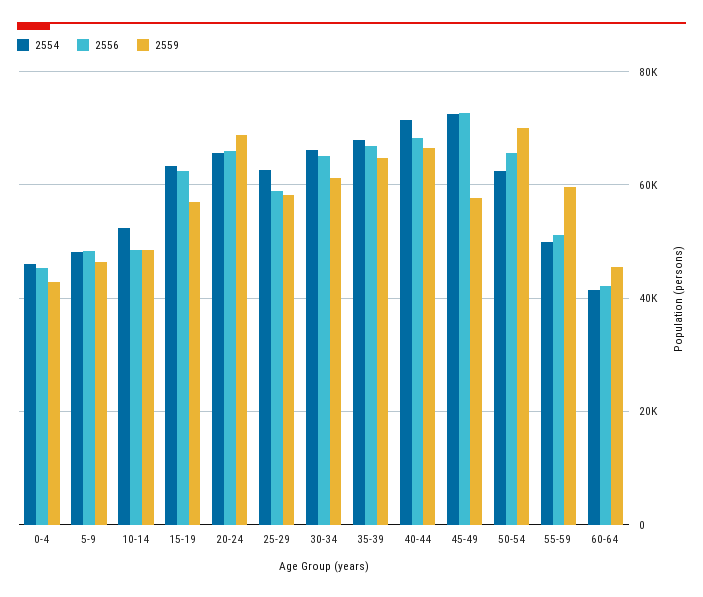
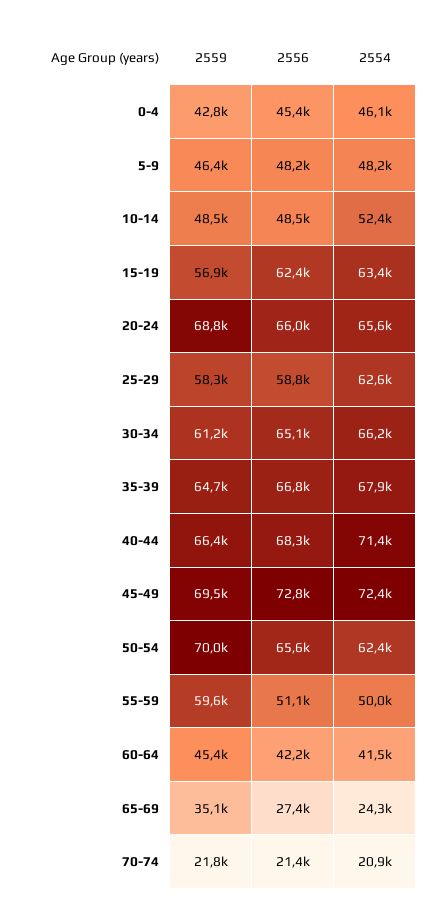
2559, 45-49: 58000 -> 69500
2559, 65-69: none -> 35100
2556, 65-69: none -> 27400
2554, 65-69: none -> 24300
2559, 70-74: none -> 21800
2556, 70-74: none -> 21400
2554, 70-74: none -> 20900

